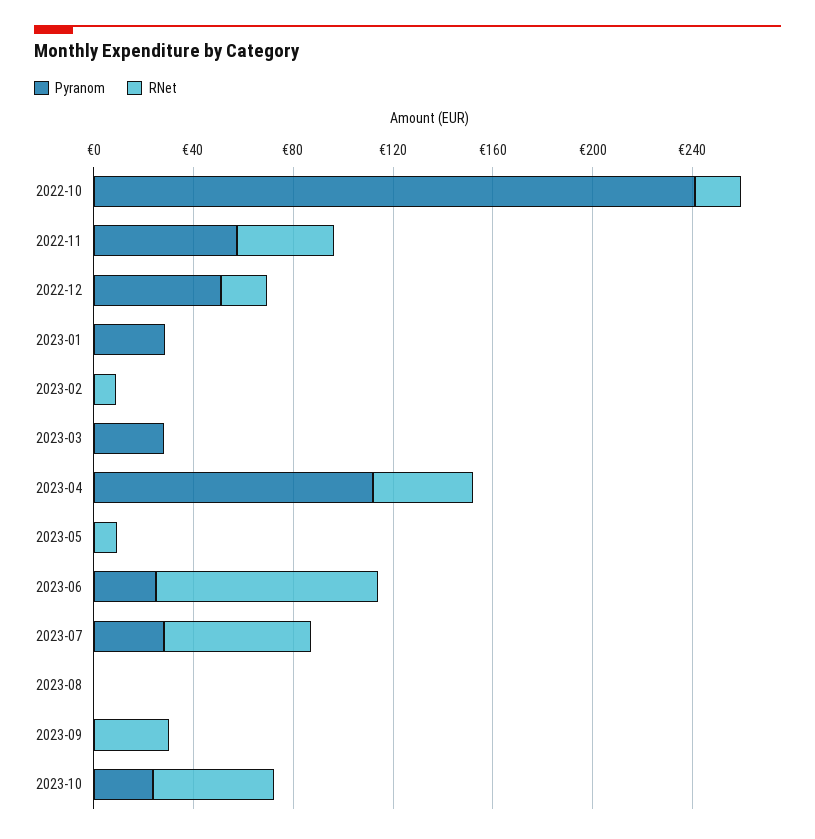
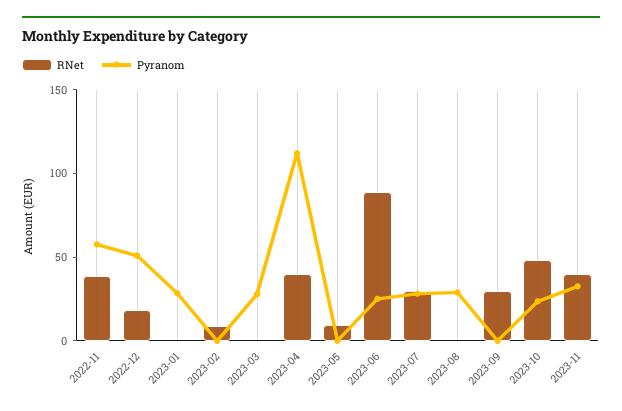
Pyranom, 2022-10: 240 -> none
RNet, 2022-10: 20 -> none
RNet, 2023-07: 60 -> 30
Pyranom, 2023-08: 0 -> 30
RNet, 2023-11: none -> 40
Pyranom, 2023-11: none -> 30

